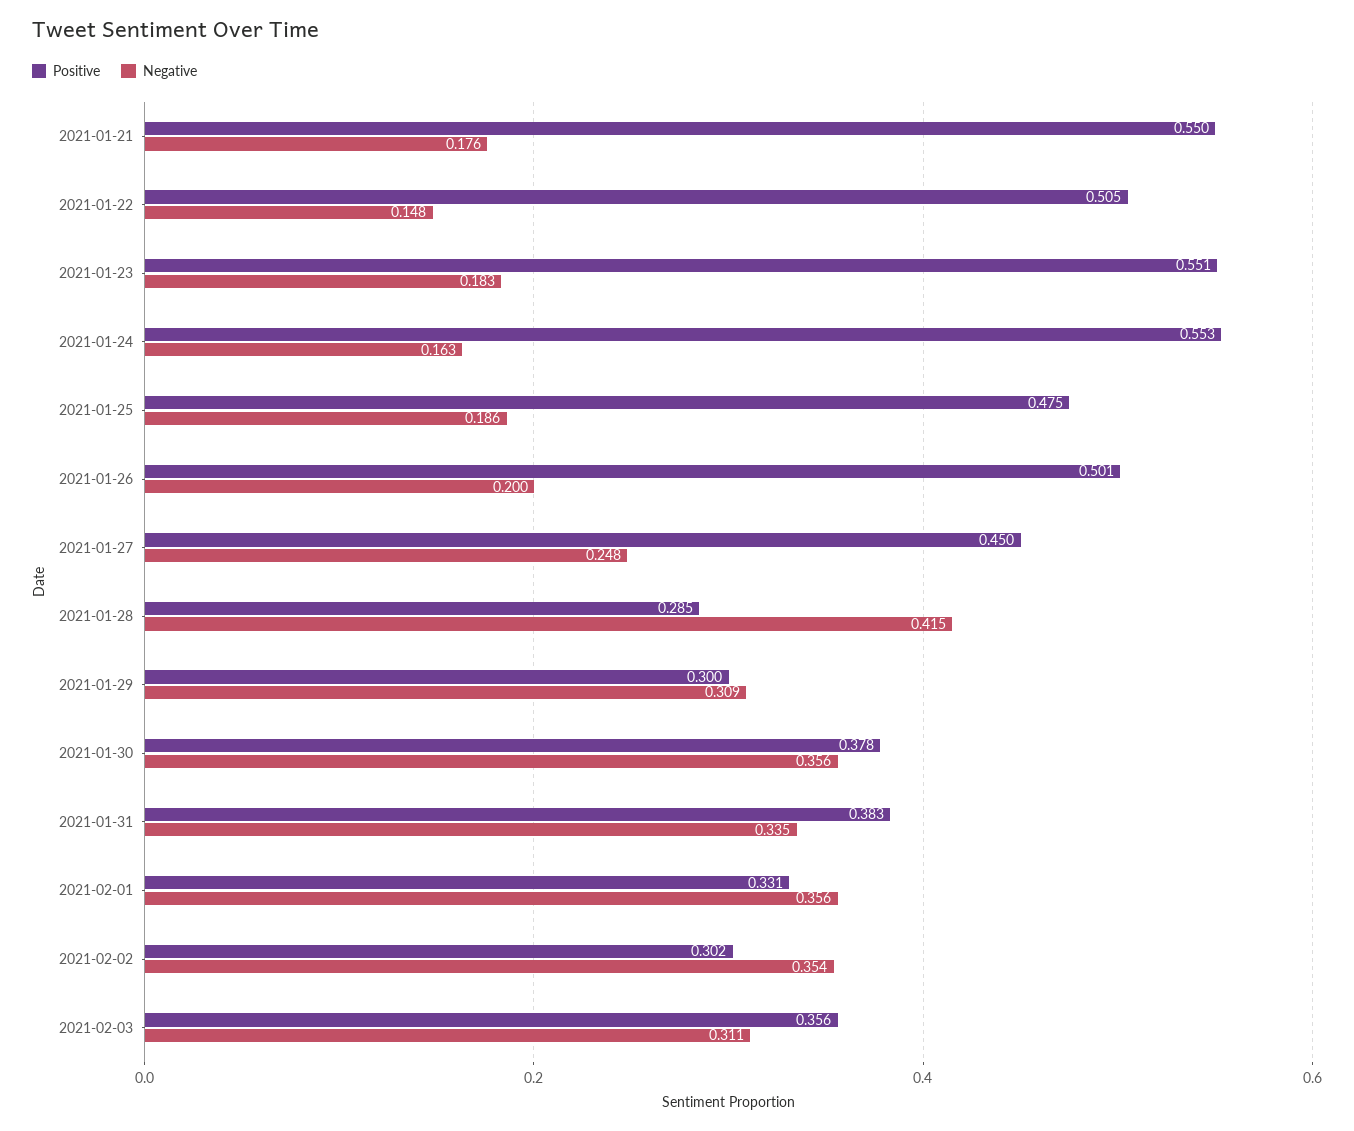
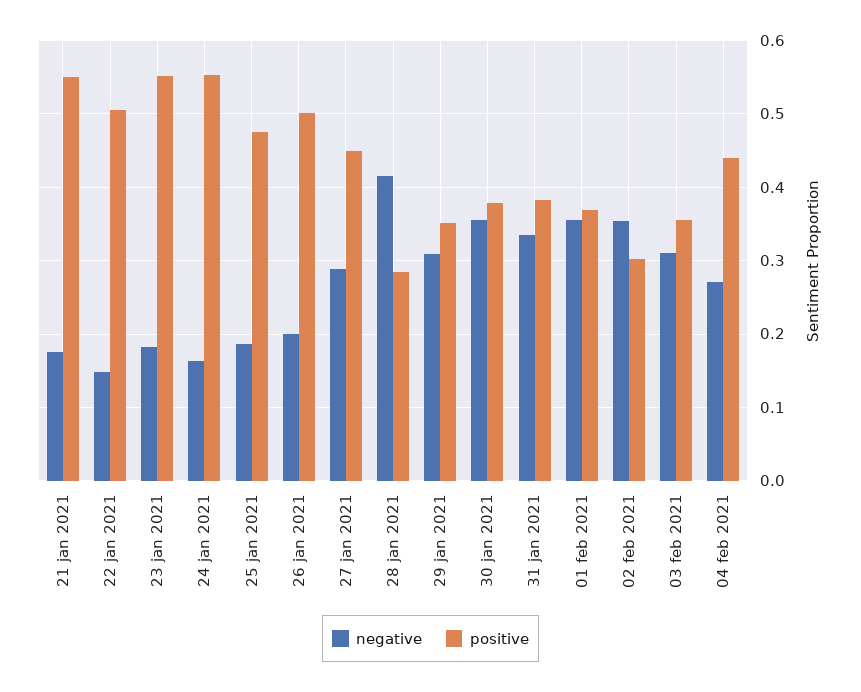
Negative, 2021-01-27: 0.248 -> 0.29
Positive, 2021-01-29: 0.3 -> 0.35
Positive, 2021-02-01: 0.331 -> 0.37
Negative, 04 feb 2021: none -> 0.27
Positive, 04 feb 2021: none -> 0.44

